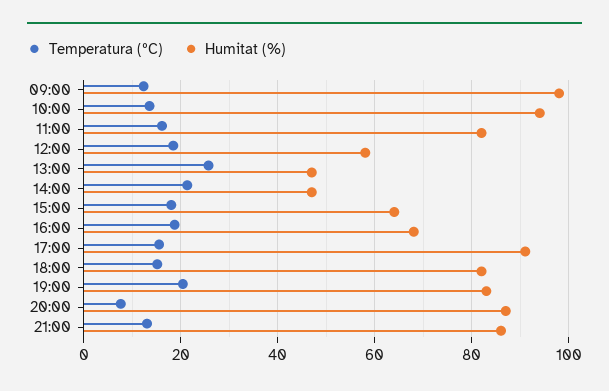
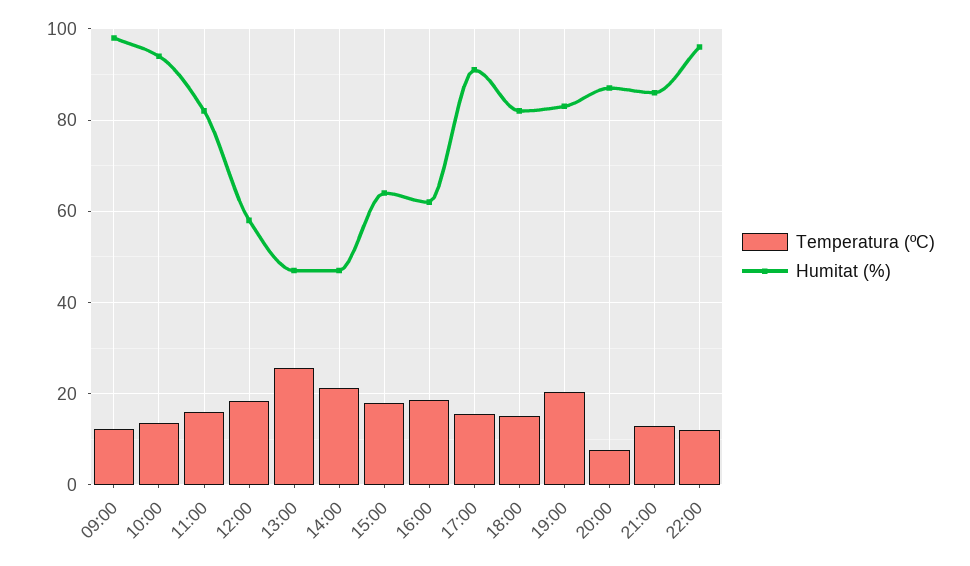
Humitat (%), 16:00: 68 -> 62
Temperatura (ºC), 22:00: none -> 12
Humitat (%), 22:00: none -> 96

